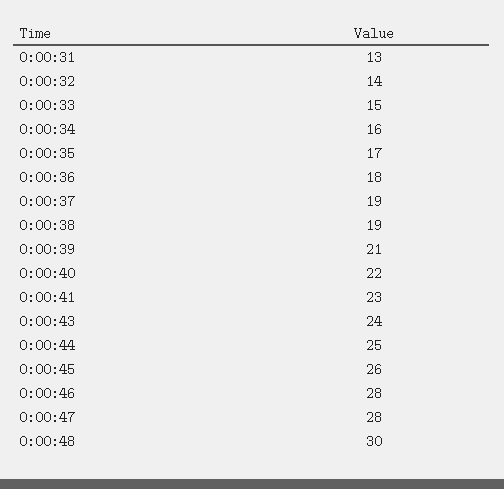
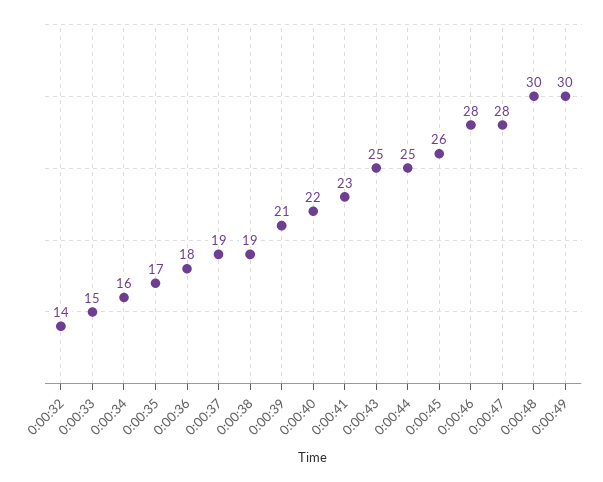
0:00:31: 13 -> none
0:00:43: 24 -> 25
0:00:49: none -> 30

